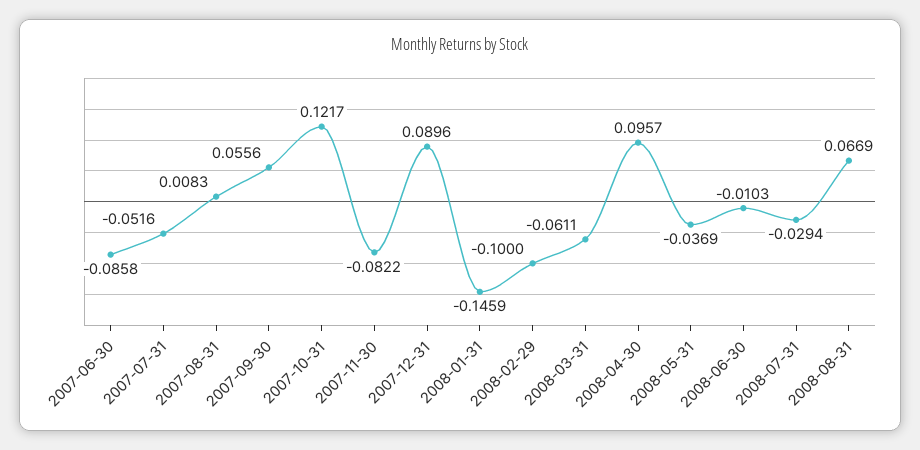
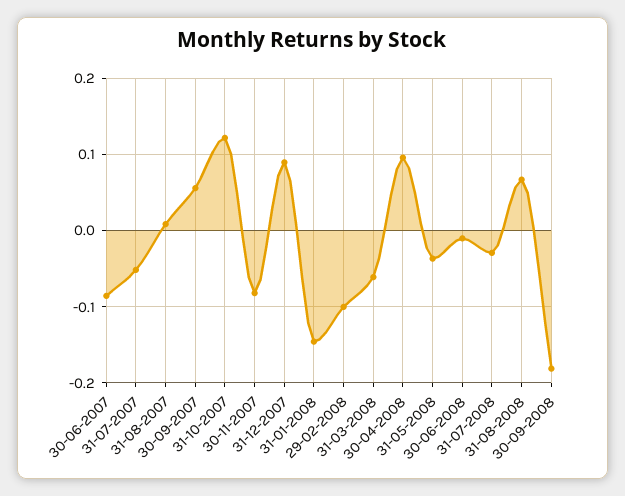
30-09-2008: none -> -0.18

